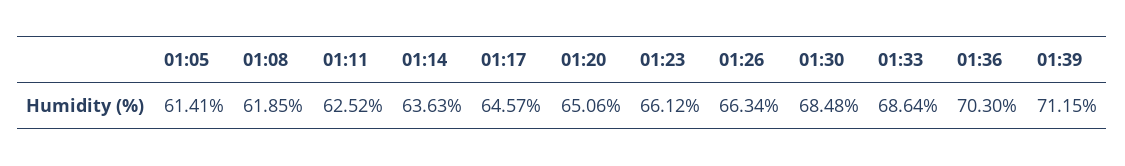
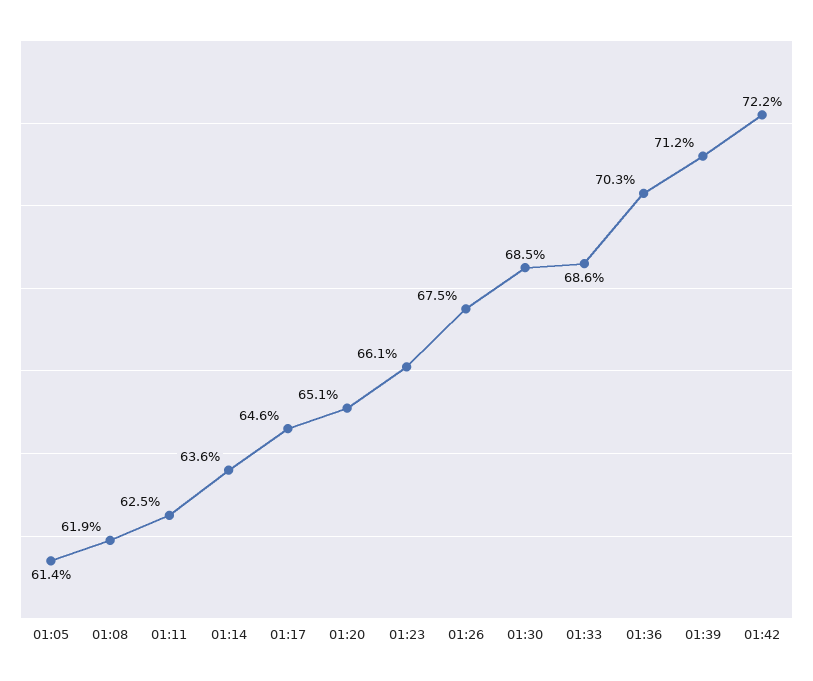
01:26: 66.34 -> 67.5
01:42: none -> 72.2

